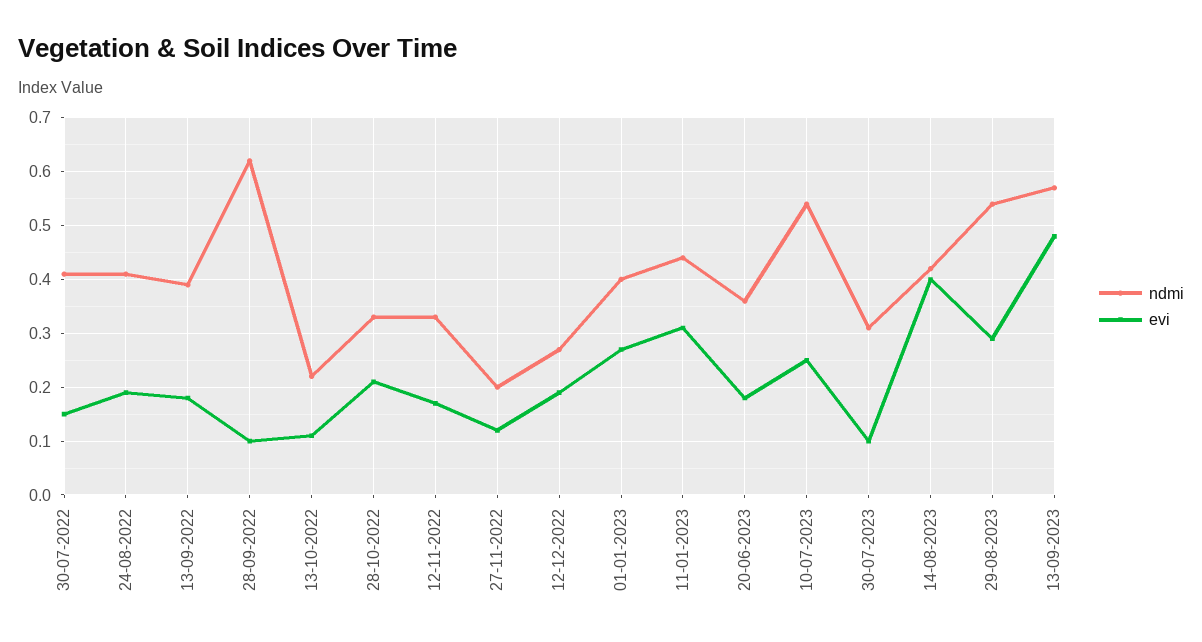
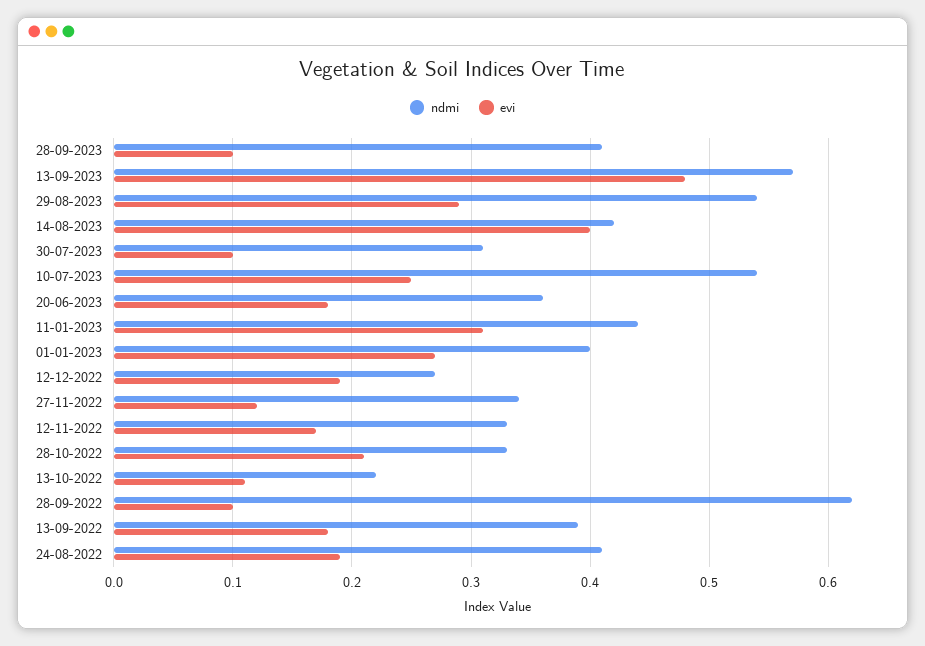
ndmi, 30-07-2022: 0.4 -> none
evi, 30-07-2022: 0.15 -> none
ndmi, 27-11-2022: 0.2 -> 0.34
ndmi, 28-09-2023: none -> 0.41
evi, 28-09-2023: none -> 0.1

